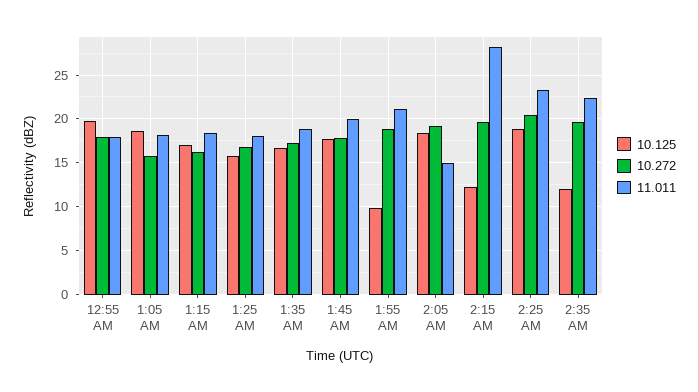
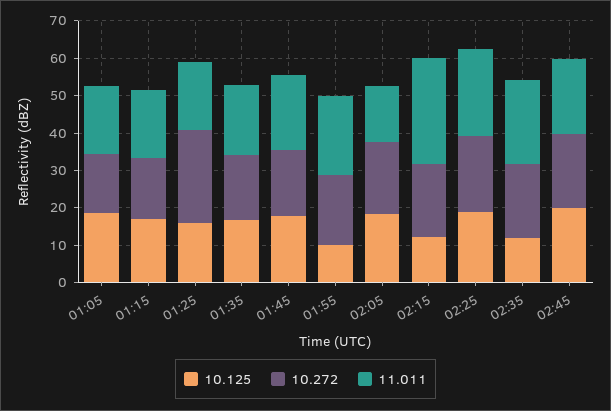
10.125, 12:55 AM: 20 -> none
10.272, 12:55 AM: 18 -> none
11.011, 12:55 AM: 18 -> none
10.272, 1:25 AM: 17 -> 25
10.125, 02:45: none -> 20
10.272, 02:45: none -> 20
11.011, 02:45: none -> 20

